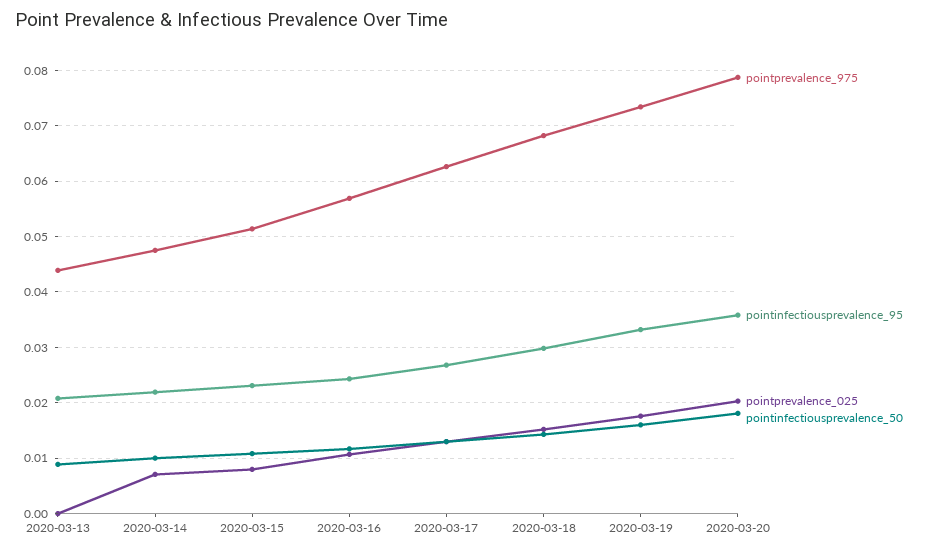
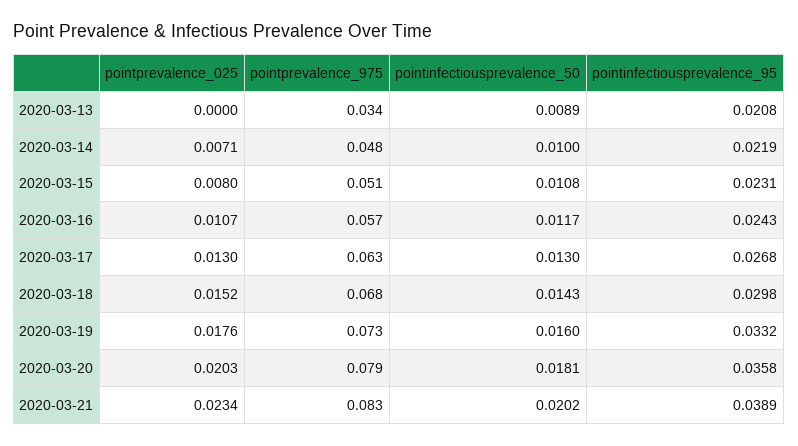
pointprevalence_975, 2020-03-13: 0.044 -> 0.034
pointprevalence_025, 2020-03-21: none -> 0.0234
pointprevalence_975, 2020-03-21: none -> 0.083
pointinfectiousprevalence_50, 2020-03-21: none -> 0.0202
pointinfectiousprevalence_95, 2020-03-21: none -> 0.0389

